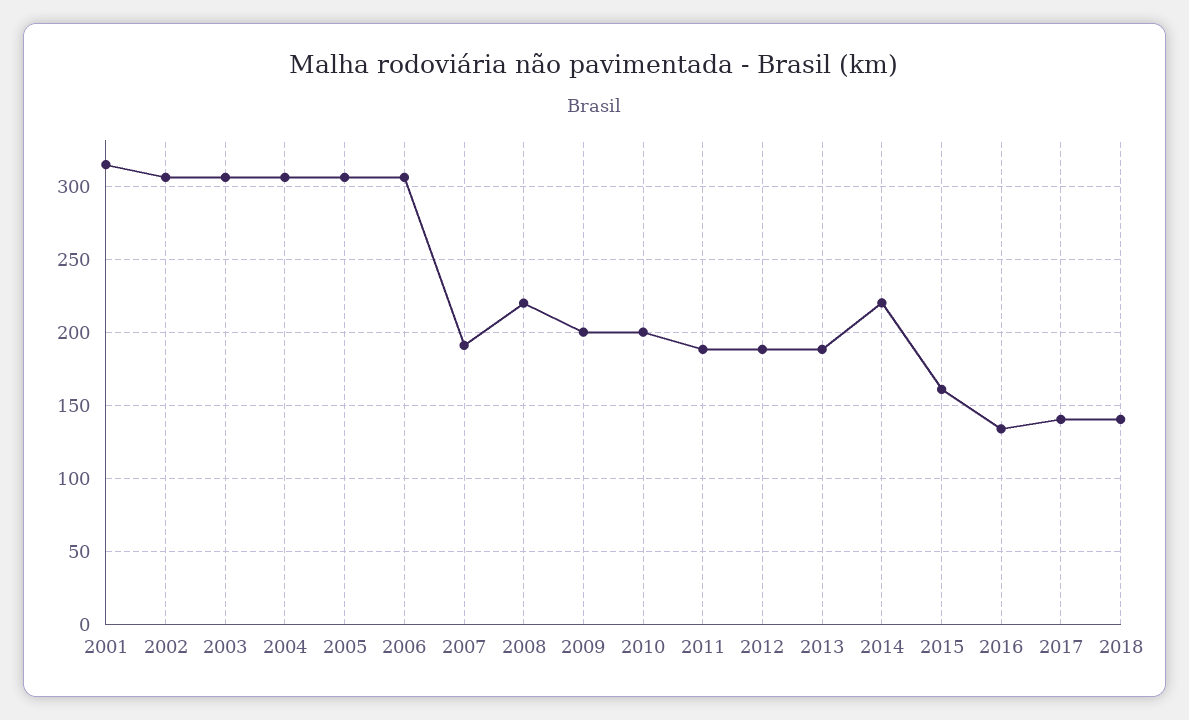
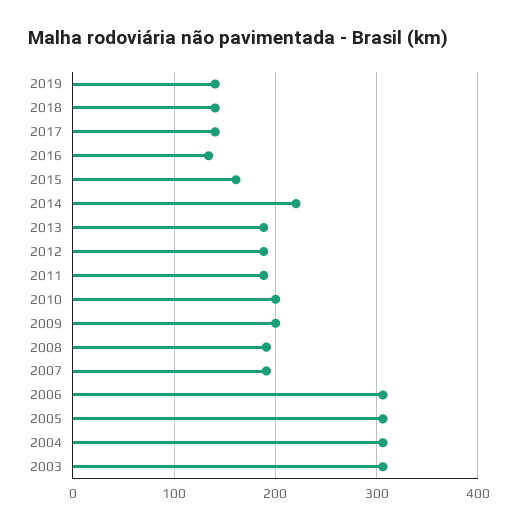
2001: 315 -> none
2002: 305 -> none
2008: 220 -> 190
2019: none -> 140

